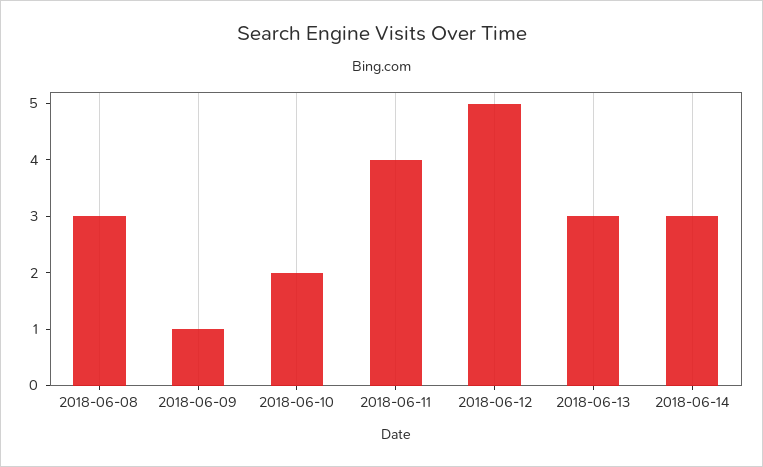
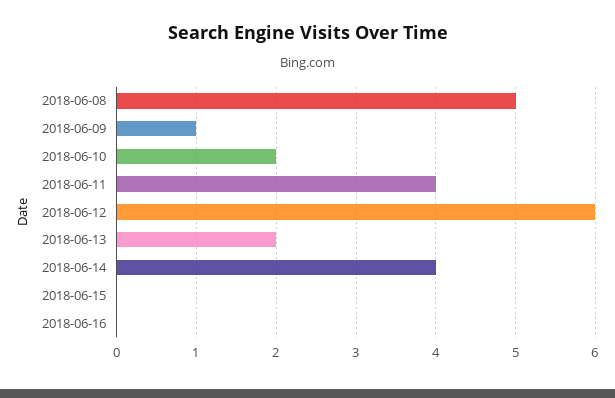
2018-06-08: 3 -> 5
2018-06-12: 5 -> 6
2018-06-13: 3 -> 2
2018-06-14: 3 -> 4
2018-06-15: none -> 0
2018-06-16: none -> 0

